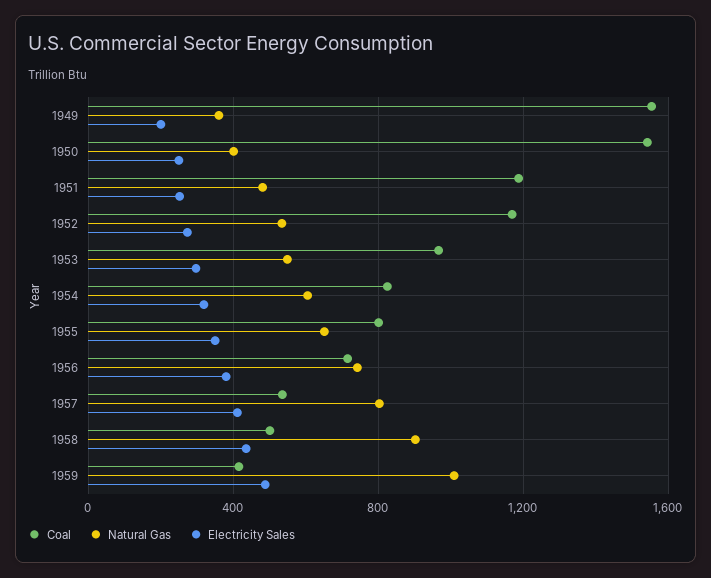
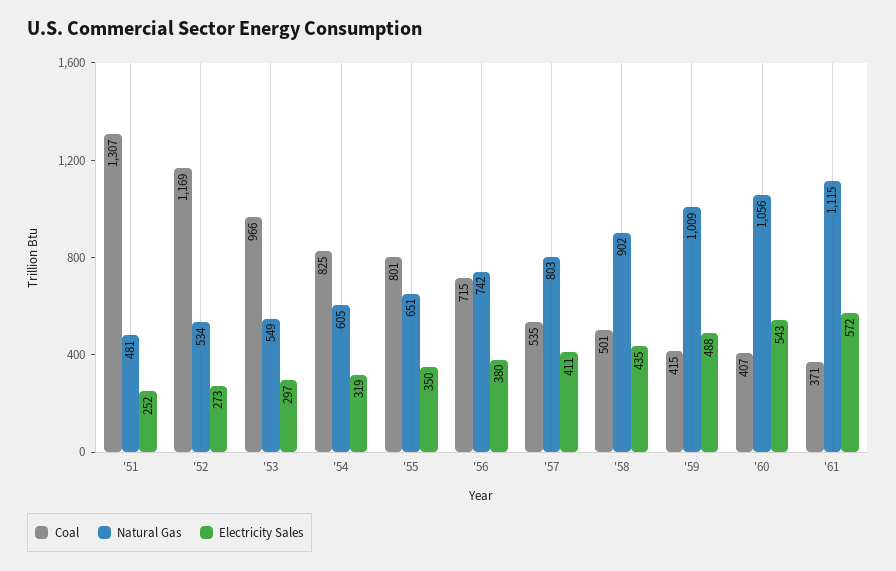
Coal, 1949: 1550 -> none
Natural Gas, 1949: 350 -> none
Electricity Sales, 1949: 200 -> none
Coal, 1950: 1550 -> none
Natural Gas, 1950: 400 -> none
Electricity Sales, 1950: 250 -> none
Coal, 1951: 1200 -> 1307
Coal, '60: none -> 407
Natural Gas, '60: none -> 1056
Electricity Sales, '60: none -> 543
Coal, '61: none -> 371
Natural Gas, '61: none -> 1115
Electricity Sales, '61: none -> 572

